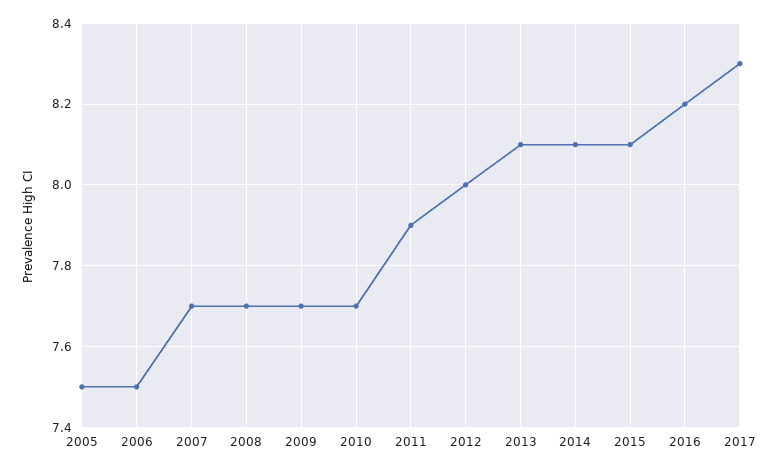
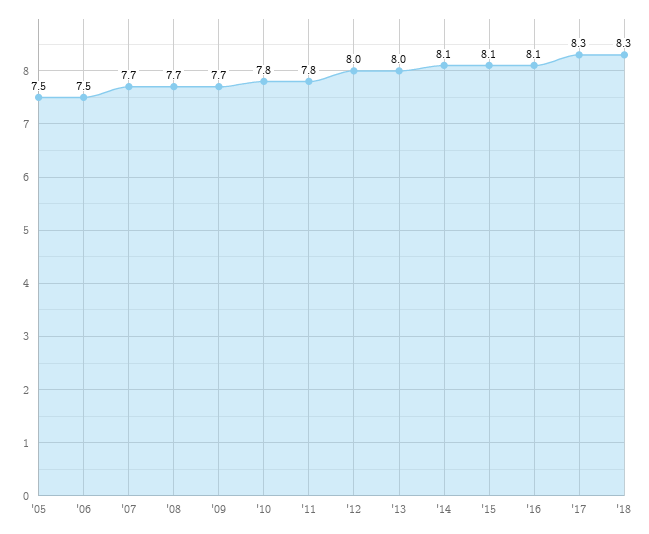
2010: 7.7 -> 7.8
2011: 7.9 -> 7.8
2013: 8.1 -> 8
2016: 8.2 -> 8.1
'18: none -> 8.3

